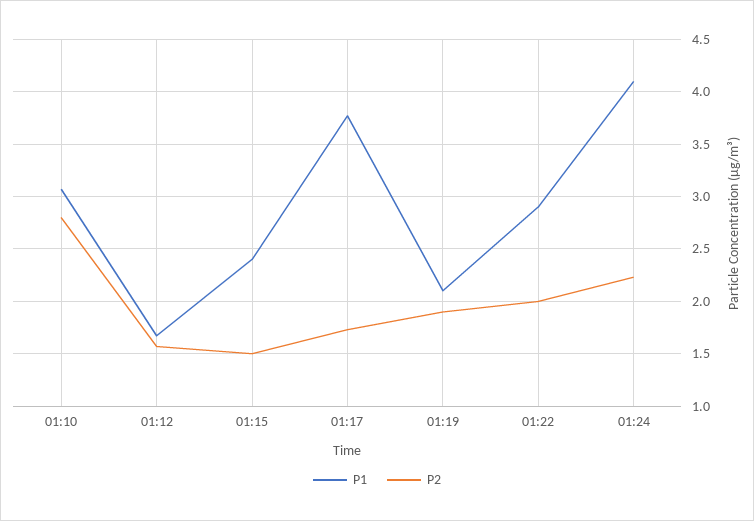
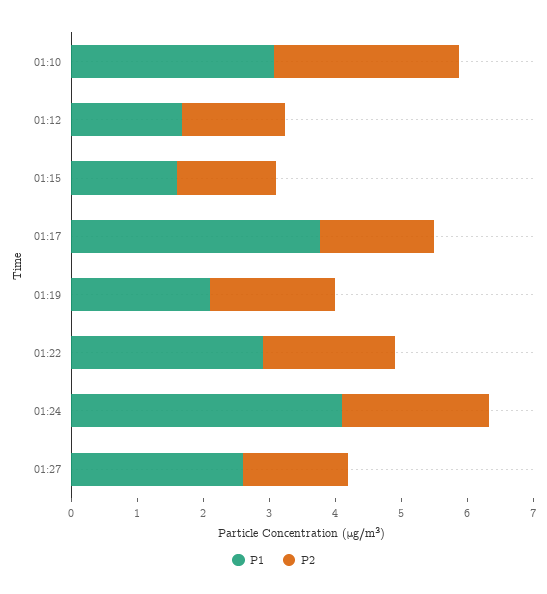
P1, 01:15: 2.4 -> 1.6
P1, 01:27: none -> 2.6
P2, 01:27: none -> 1.6

